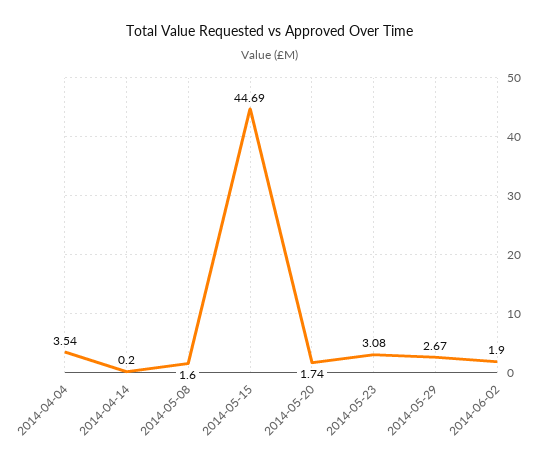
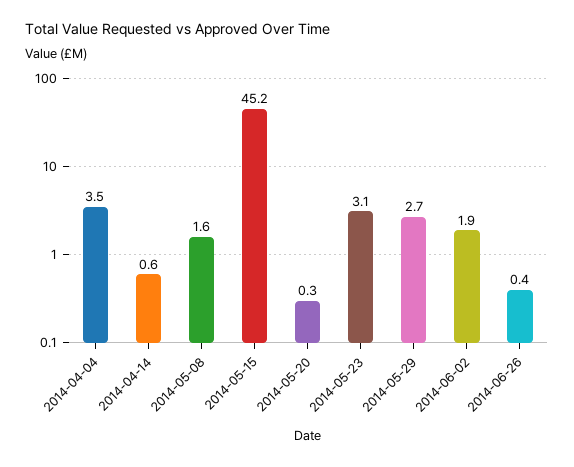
2014-04-14: 0.2 -> 0.6
2014-05-15: 44.69 -> 45.2
2014-05-20: 1.74 -> 0.3
2014-06-26: none -> 0.4

